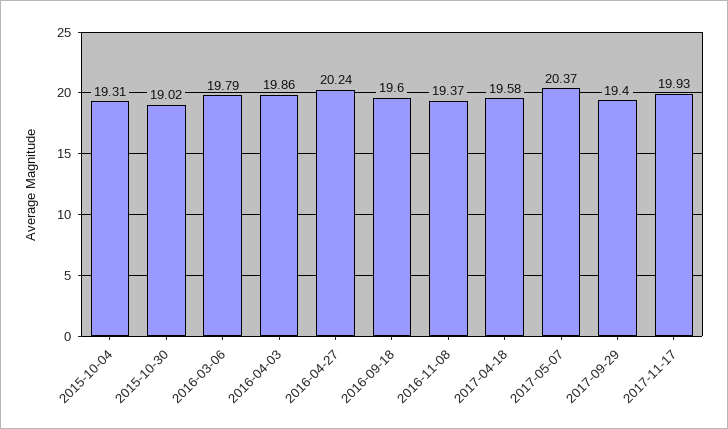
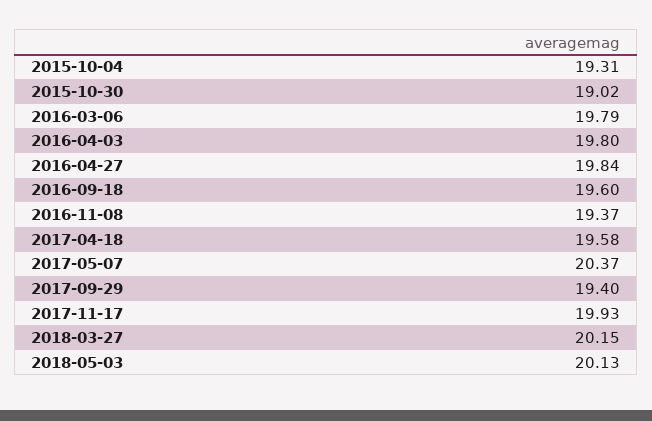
2016-04-03: 19.86 -> 19.8
2016-04-27: 20.24 -> 19.84
2018-03-27: none -> 20.15
2018-05-03: none -> 20.13

